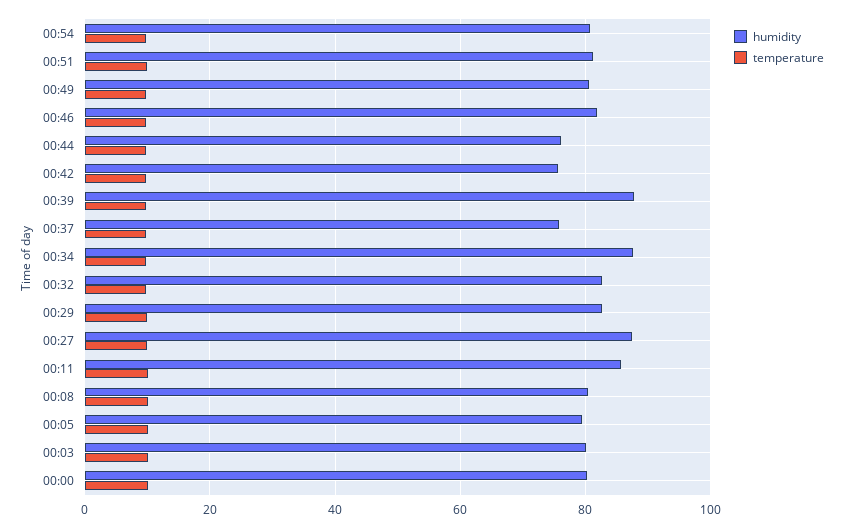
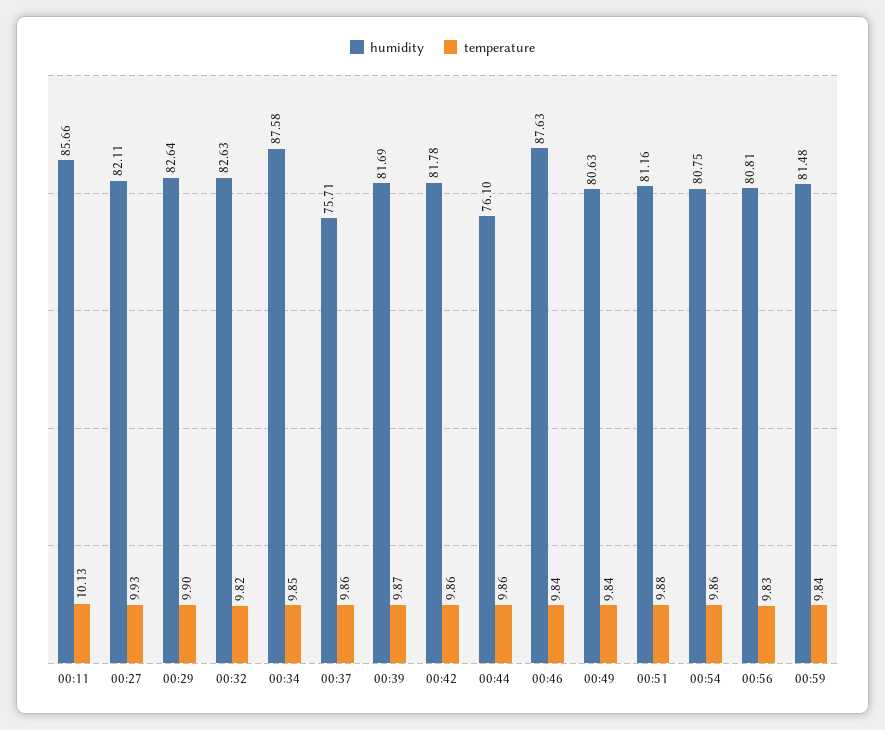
humidity, 00:46: 82 -> 87.63
humidity, 00:42: 76 -> 81.78
humidity, 00:39: 88 -> 81.69
humidity, 00:27: 88 -> 82.11
humidity, 00:08: 80 -> none
temperature, 00:08: 10 -> none
humidity, 00:05: 80 -> none
temperature, 00:05: 10 -> none
humidity, 00:03: 80 -> none
temperature, 00:03: 10 -> none
humidity, 00:00: 80 -> none
temperature, 00:00: 10 -> none
humidity, 00:56: none -> 80.81
temperature, 00:56: none -> 9.83
humidity, 00:59: none -> 81.48
temperature, 00:59: none -> 9.84

